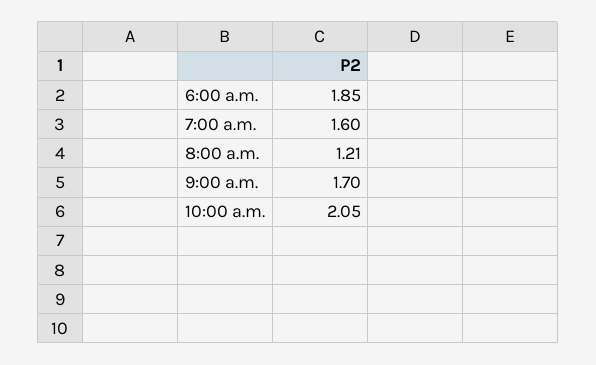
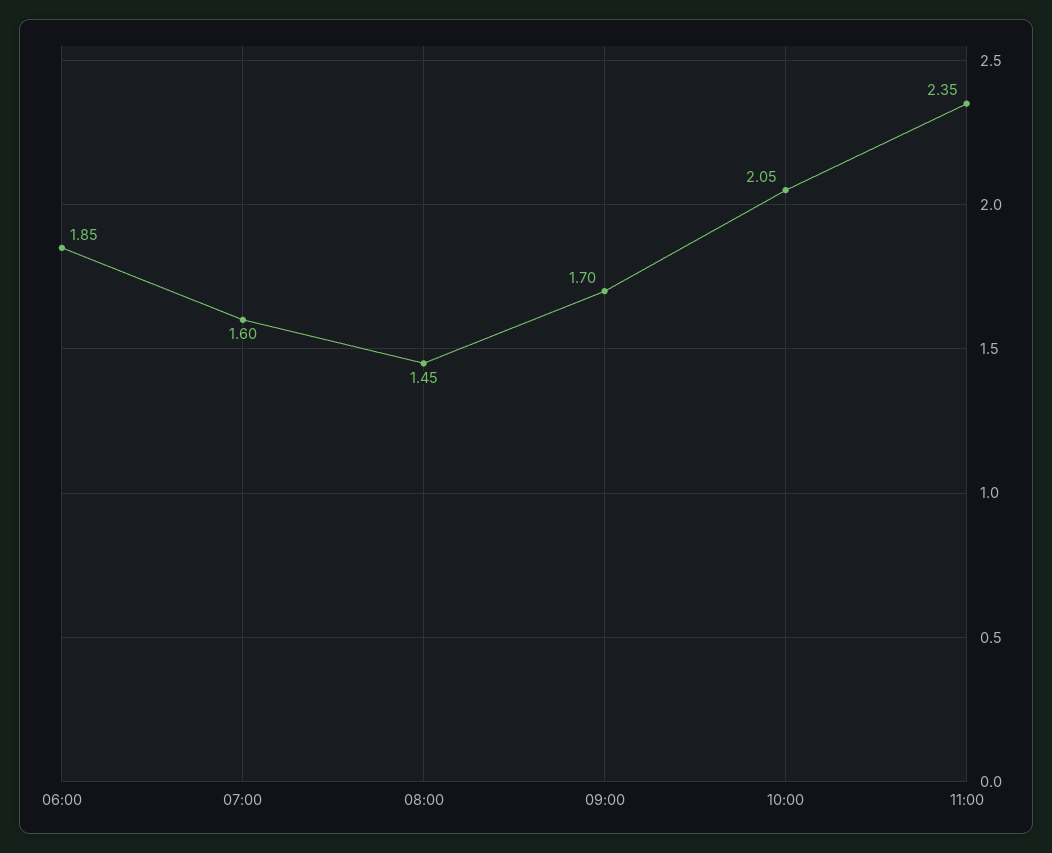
8:00 a.m.: 1.21 -> 1.45
11:00: none -> 2.35

